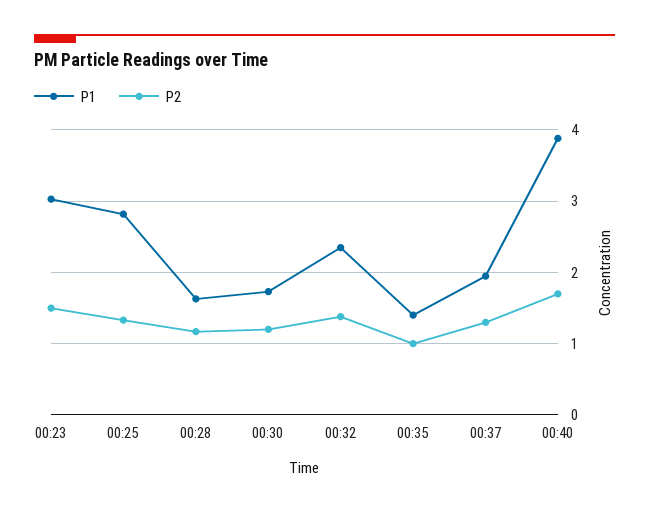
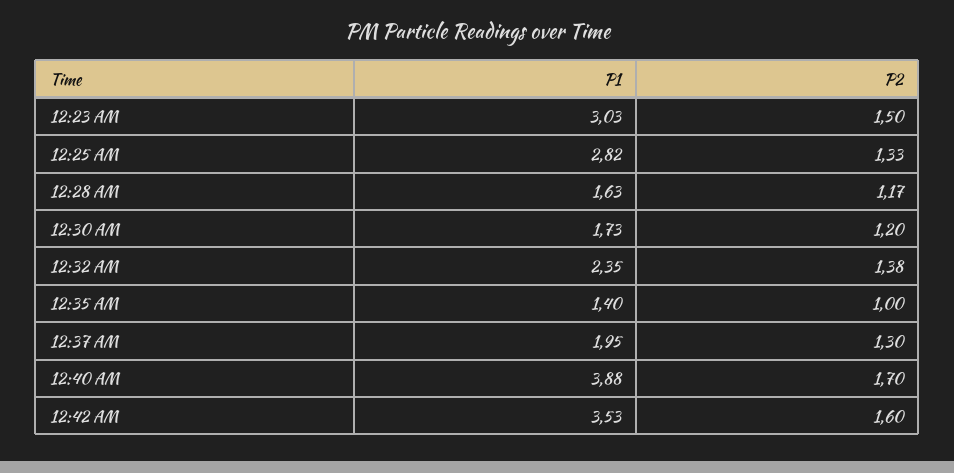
P1, 12:42 AM: none -> 3.53
P2, 12:42 AM: none -> 1.6

